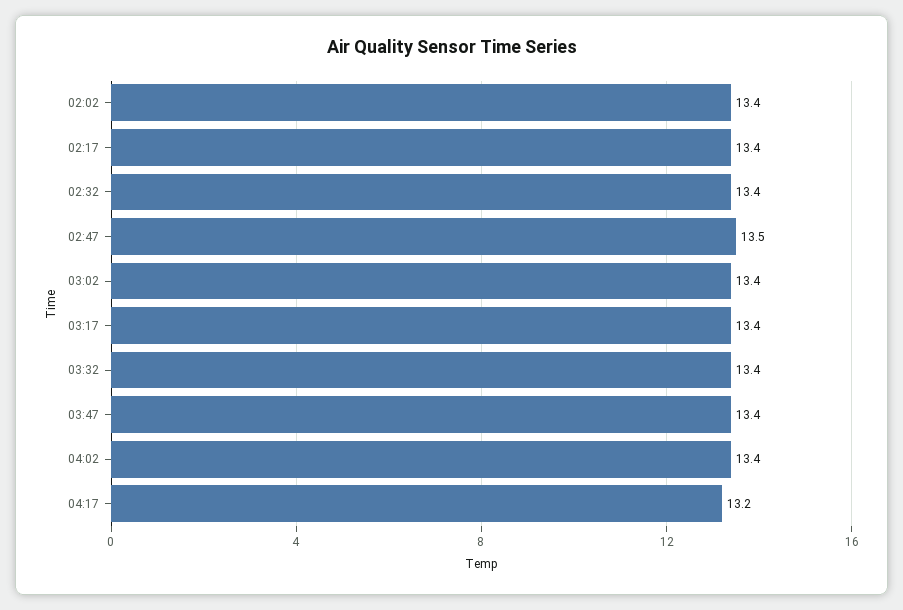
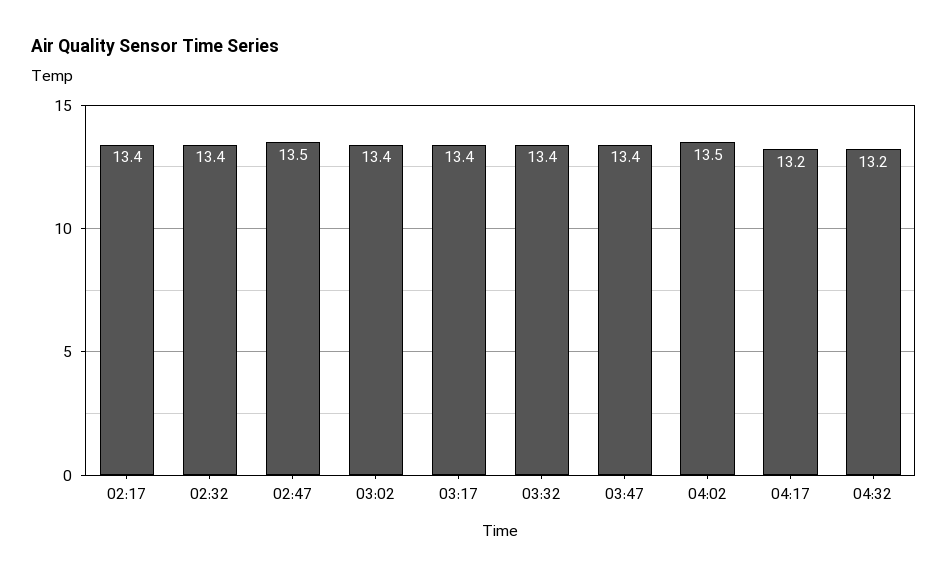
02:02: 13.4 -> none
04:02: 13.4 -> 13.5
04:32: none -> 13.2

